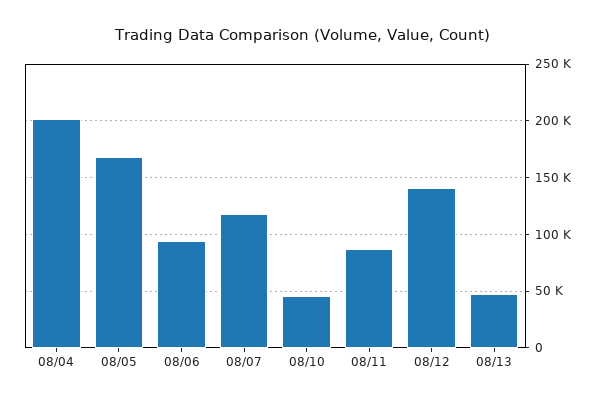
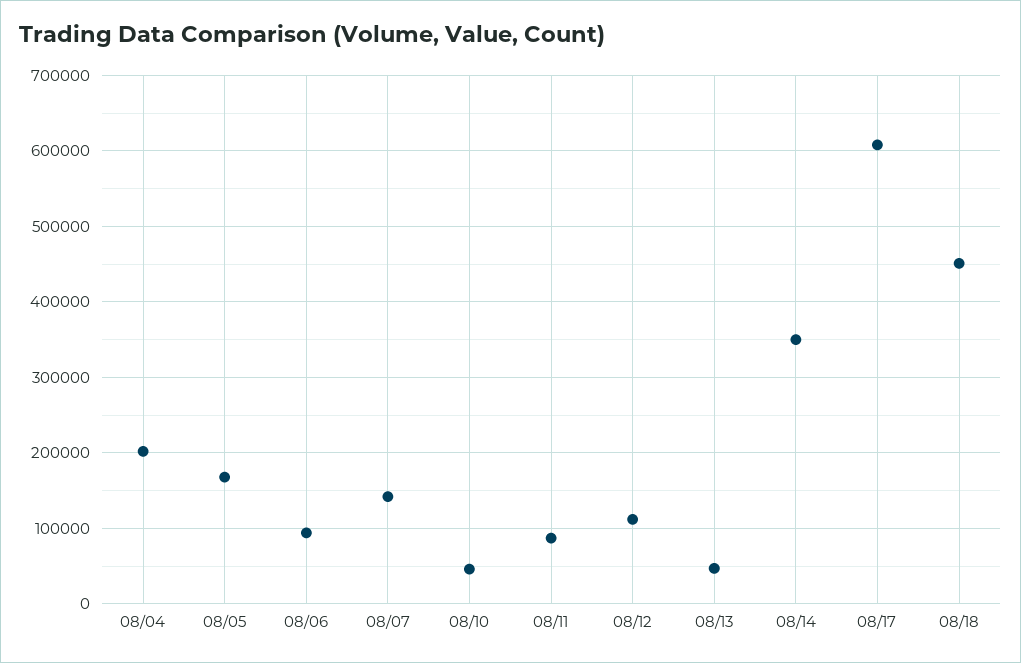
08/07: 120000 -> 140000
08/12: 140000 -> 110000
08/14: none -> 350000
08/17: none -> 610000
08/18: none -> 450000

